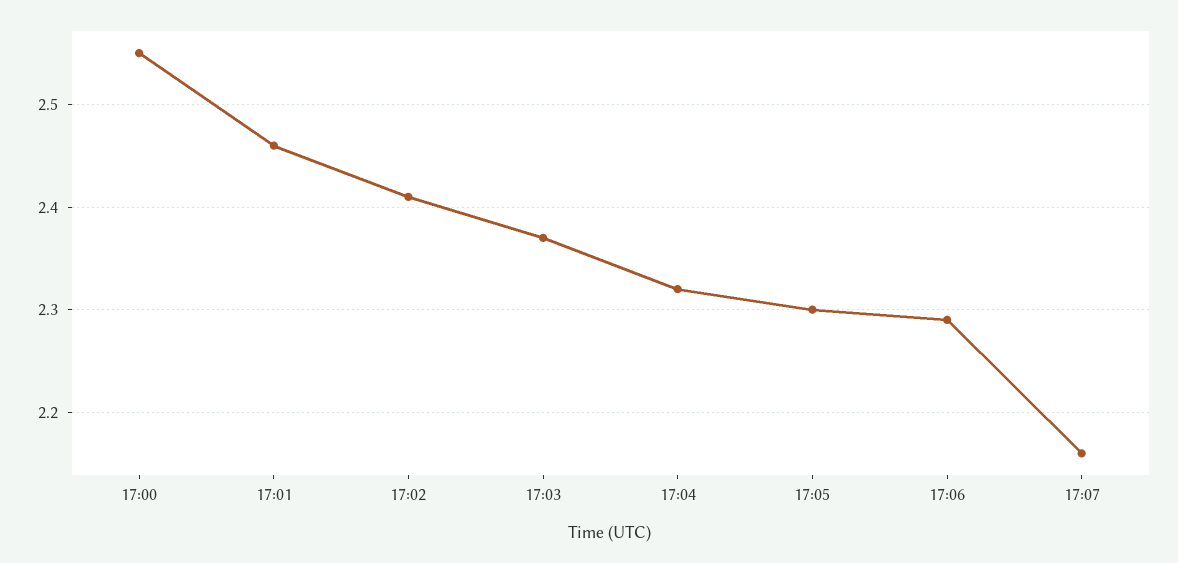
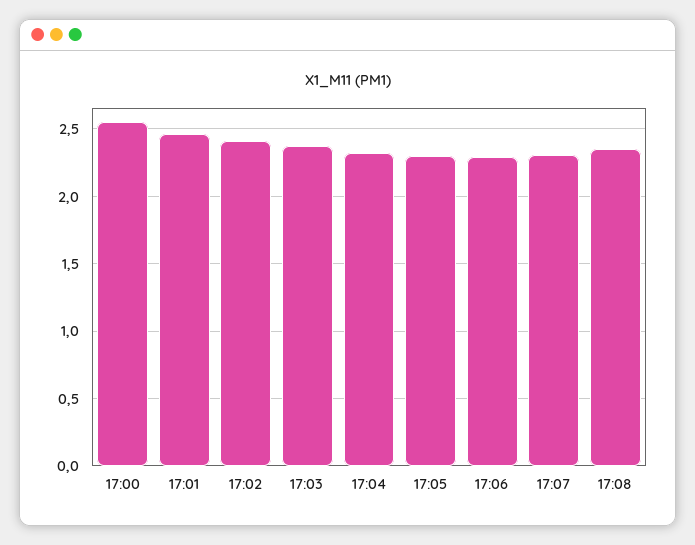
17:07: 2.16 -> 2.3
17:08: none -> 2.35

